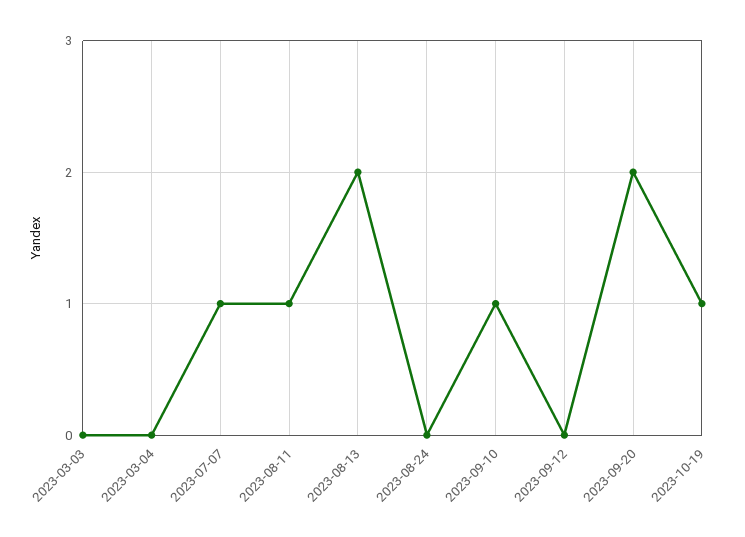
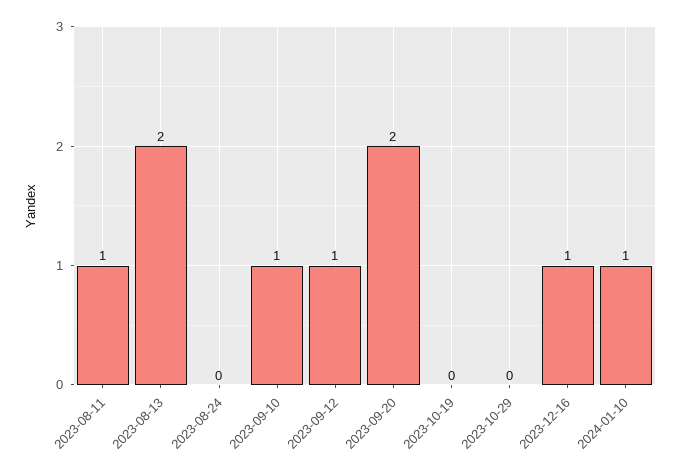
2023-03-03: 0 -> none
2023-03-04: 0 -> none
2023-07-07: 1 -> none
2023-09-12: 0 -> 1
2023-10-19: 1 -> 0
2023-10-29: none -> 0
2023-12-16: none -> 1
2024-01-10: none -> 1

